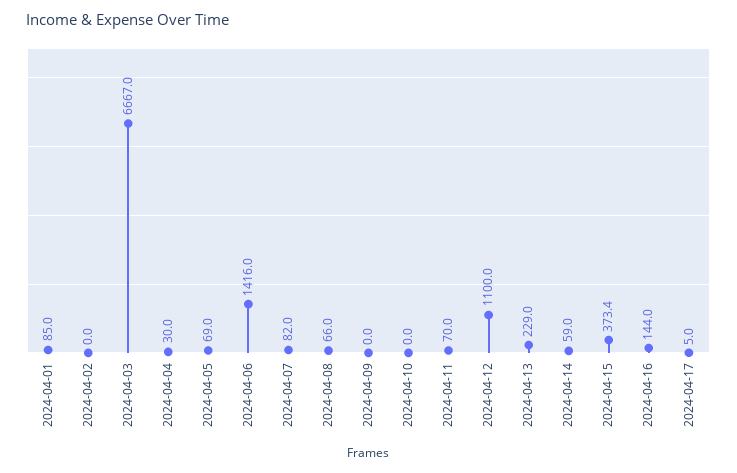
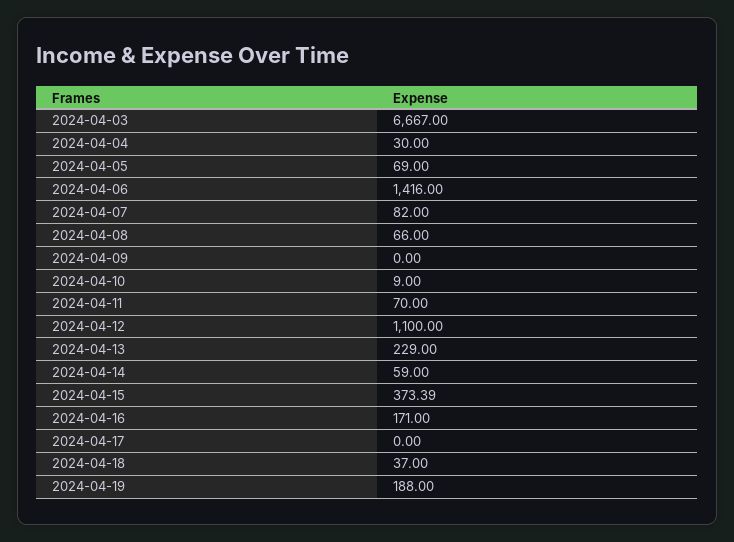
2024-04-01: 85 -> none
2024-04-02: 0 -> none
2024-04-10: 0 -> 9
2024-04-16: 144 -> 171
2024-04-17: 5 -> 0
2024-04-18: none -> 37
2024-04-19: none -> 188

